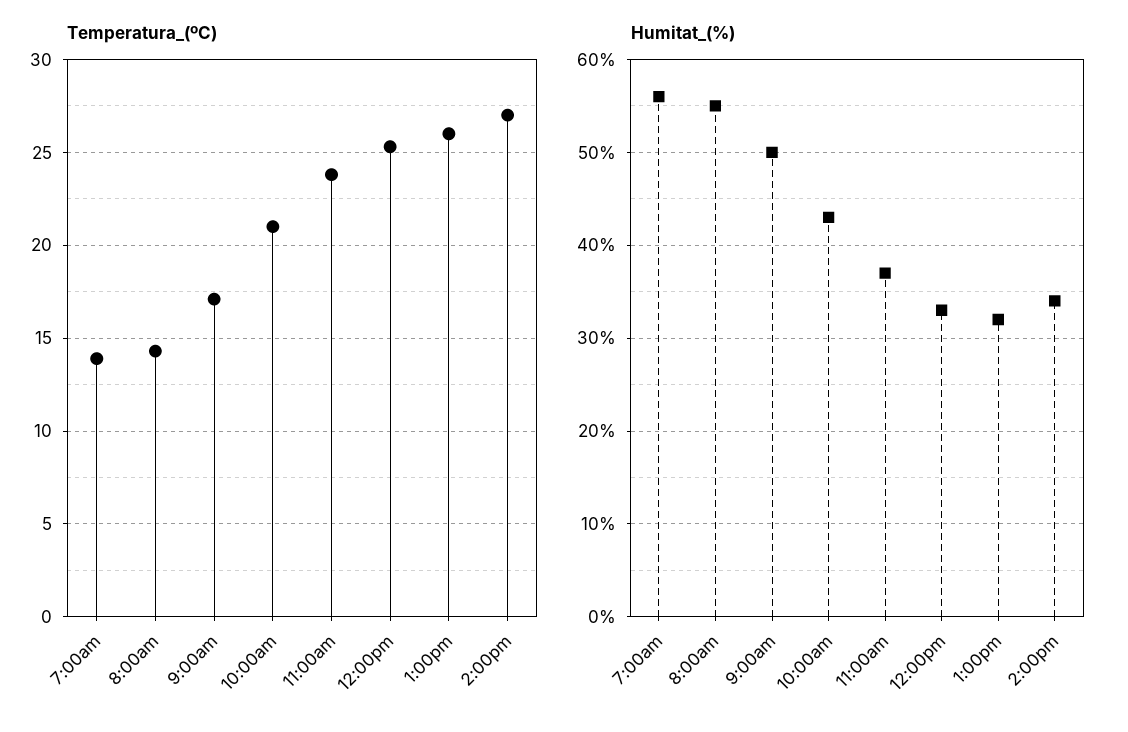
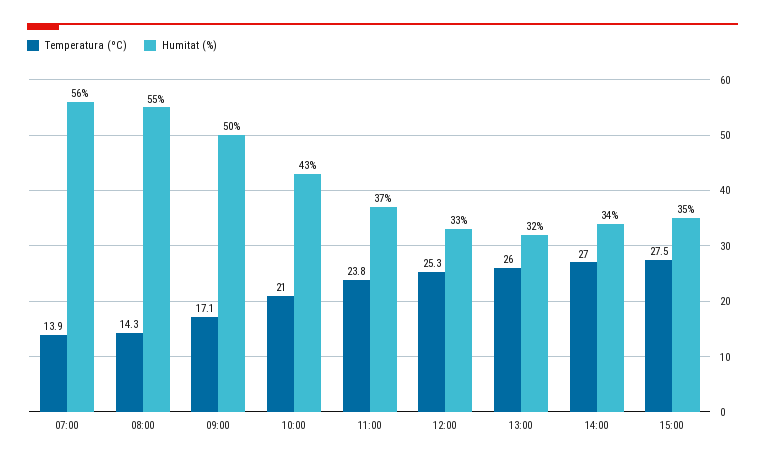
Temperatura_(ºC), 15:00: none -> 27.5
Humitat_(%), 15:00: none -> 35

